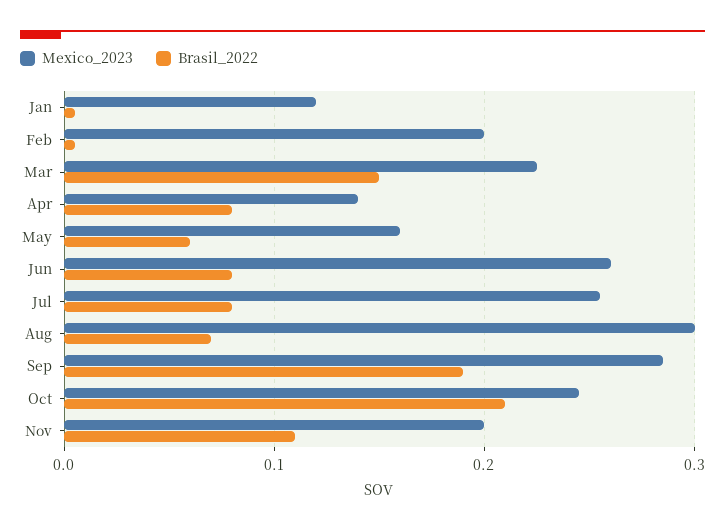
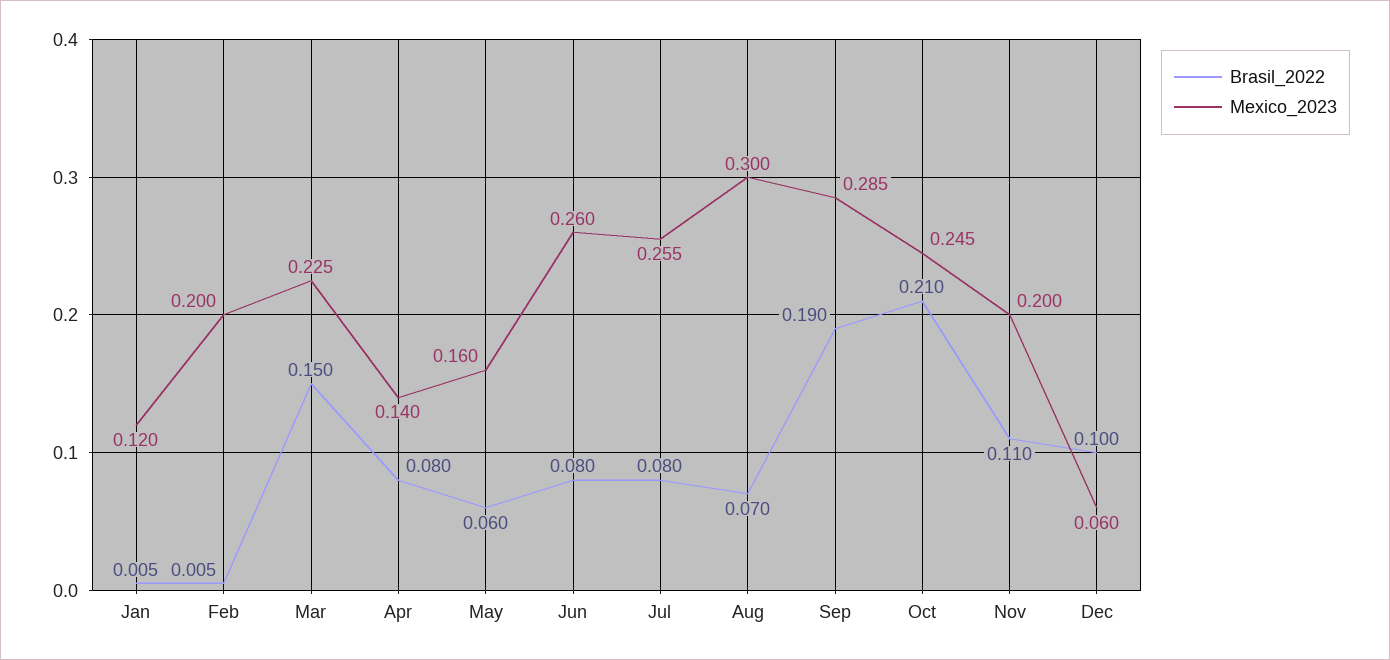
Brasil_2022, Dec: none -> 0.1
Mexico_2023, Dec: none -> 0.06

